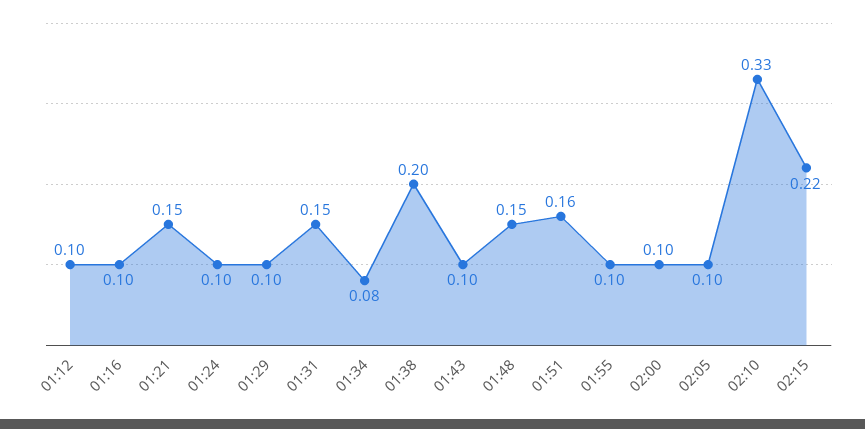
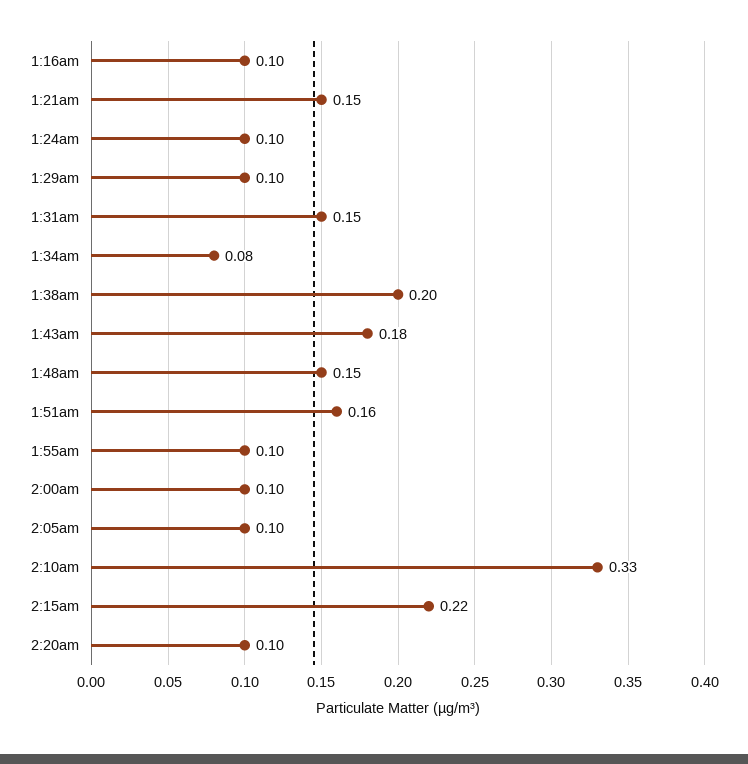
01:12: 0.1 -> none
01:43: 0.1 -> 0.18
2:20am: none -> 0.1

